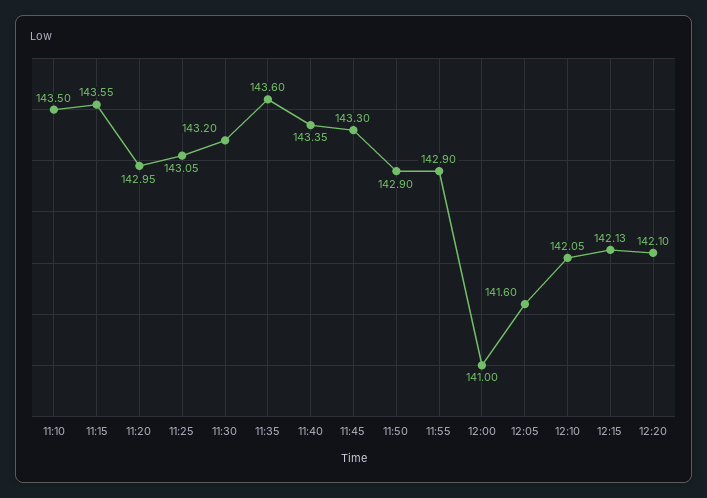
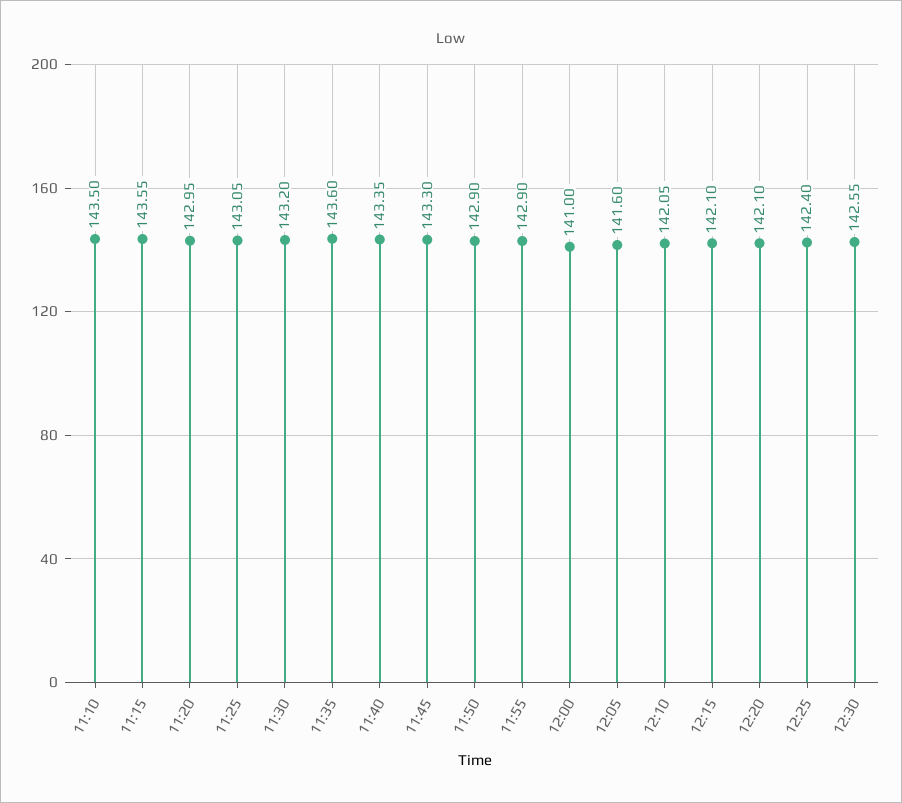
12:15: 142.13 -> 142.1
12:25: none -> 142.4
12:30: none -> 142.55

